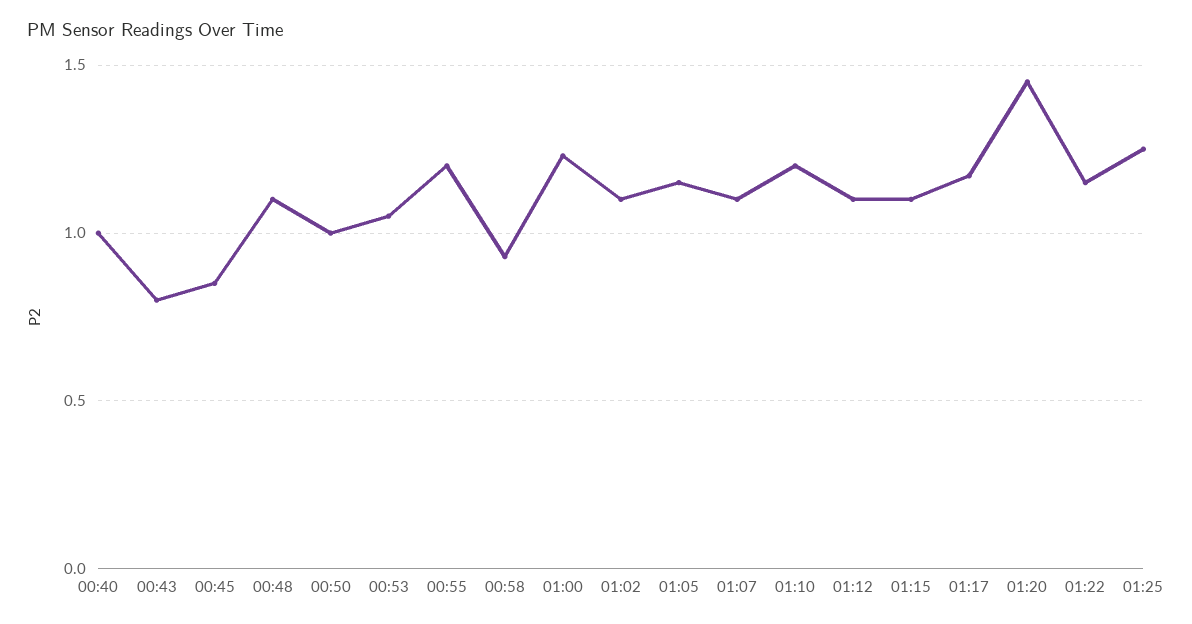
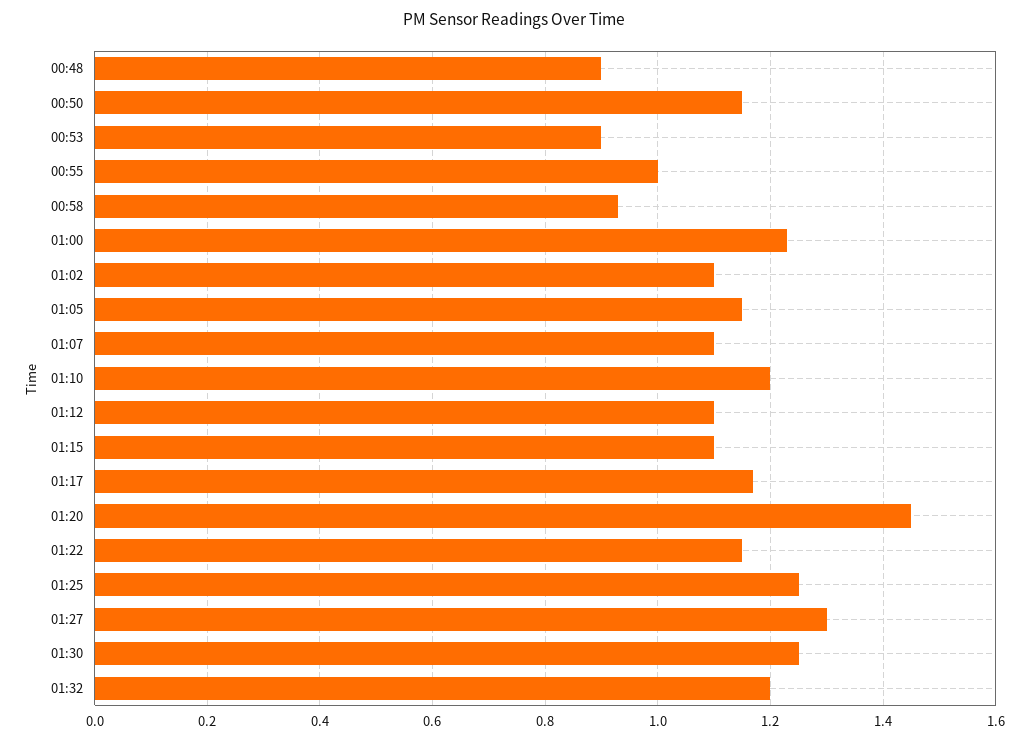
00:40: 1 -> none
00:43: 0.8 -> none
00:45: 0.85 -> none
00:48: 1.1 -> 0.9
00:50: 1 -> 1.15
00:53: 1.05 -> 0.9
00:55: 1.2 -> 1
01:27: none -> 1.3
01:30: none -> 1.25
01:32: none -> 1.2

